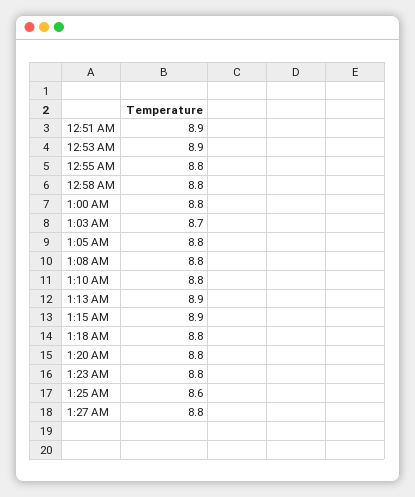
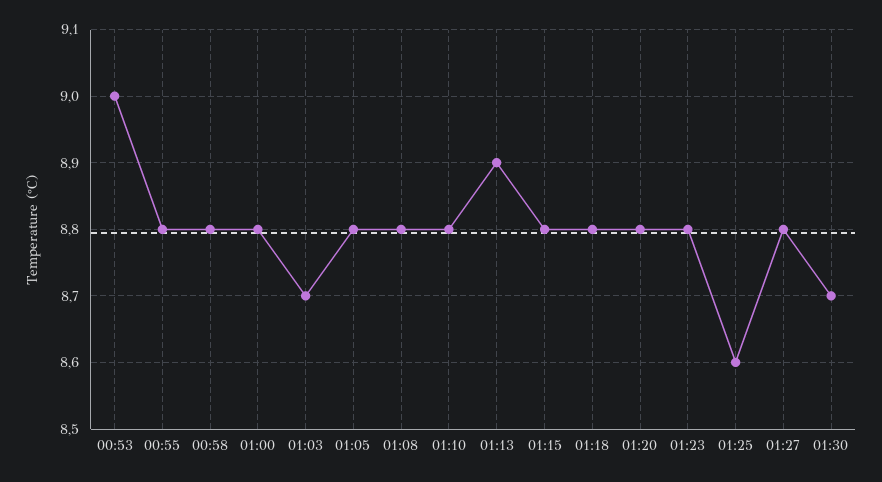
12:51 AM: 8.9 -> none
12:53 AM: 8.9 -> 9
1:15 AM: 8.9 -> 8.8
01:30: none -> 8.7

